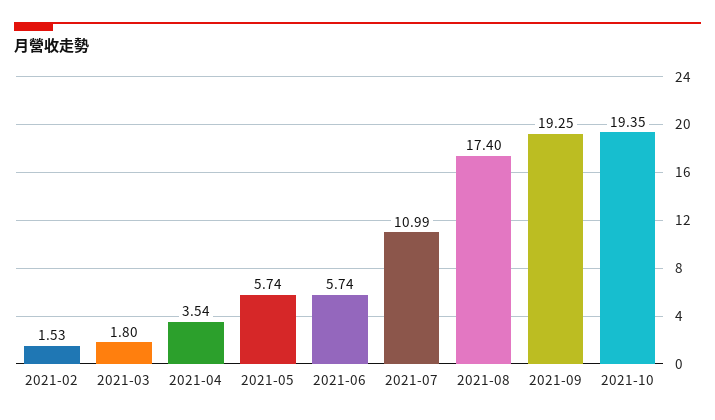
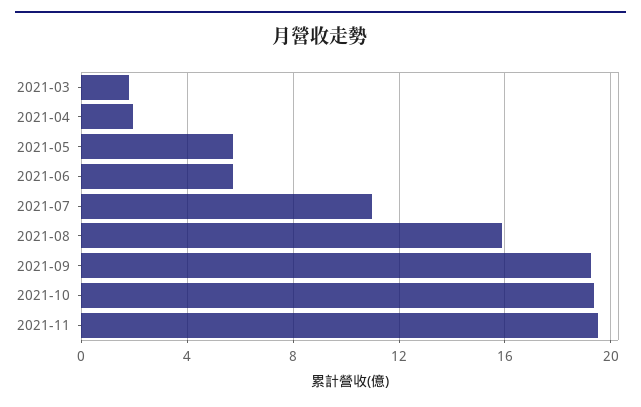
2021-02: 1.53 -> none
2021-04: 3.54 -> 2
2021-08: 17.4 -> 16
2021-11: none -> 19.5

